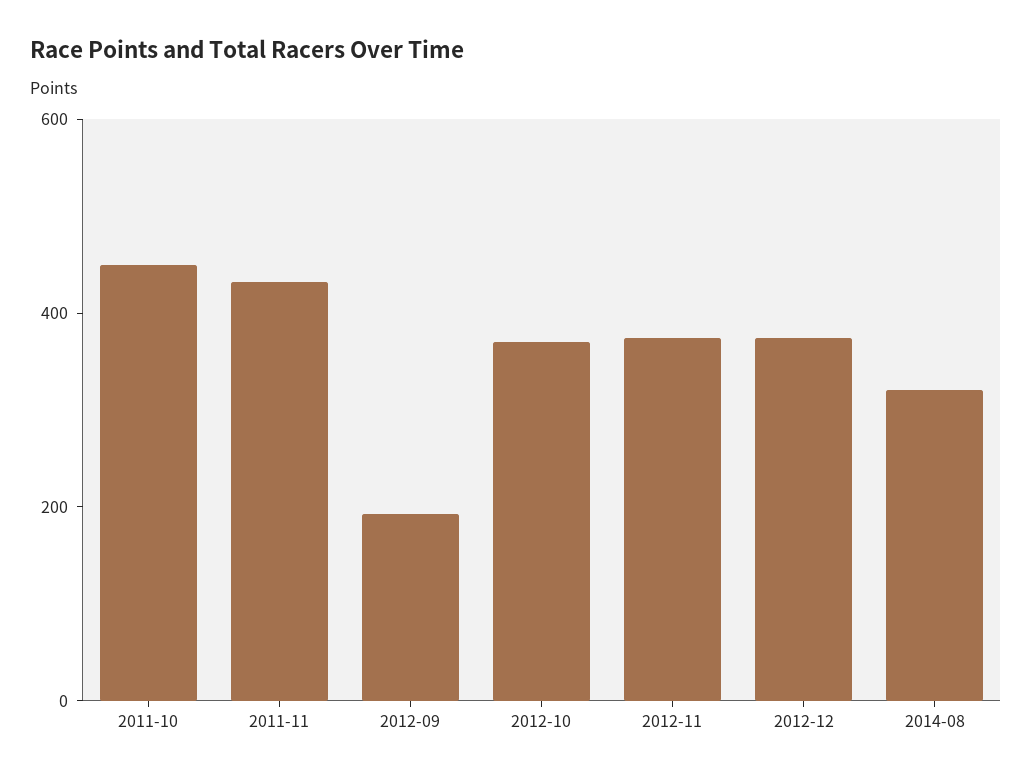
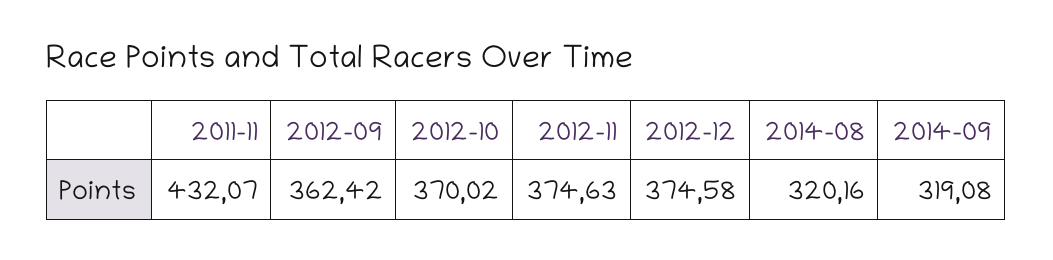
2011-10: 450 -> none
2012-09: 200 -> 362.42
2014-09: none -> 319.08

